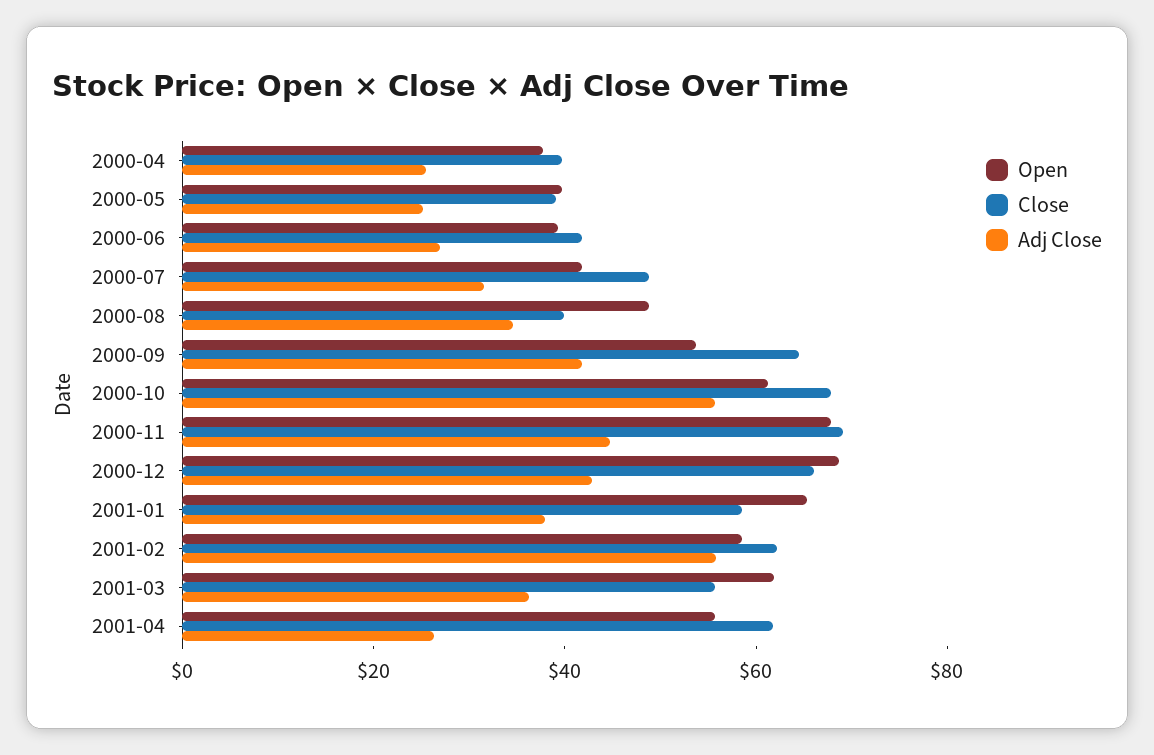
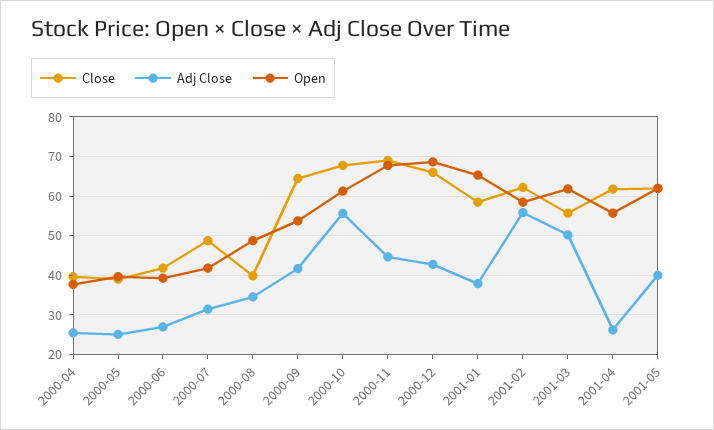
Adj Close, 2001-03: 35 -> 50
Close, 2001-05: none -> 62
Adj Close, 2001-05: none -> 40
Open, 2001-05: none -> 62

